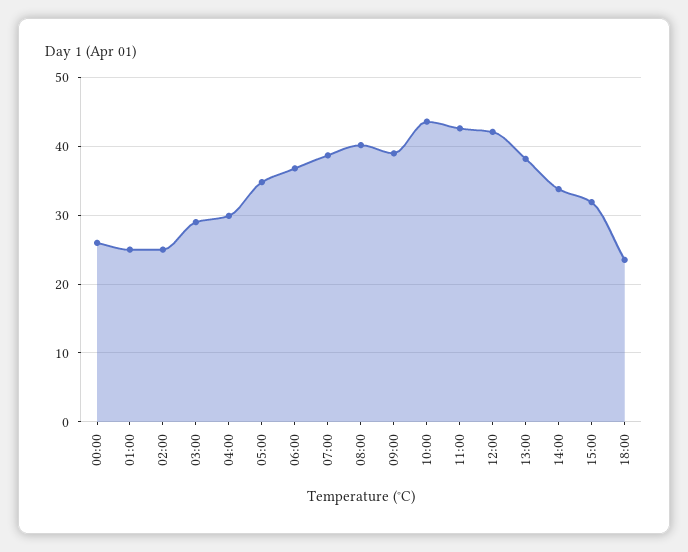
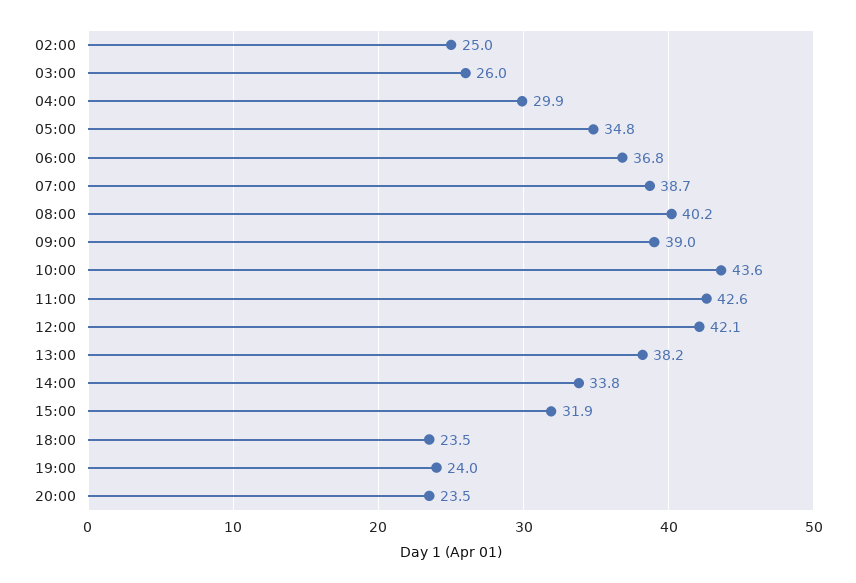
00:00: 26 -> none
01:00: 25 -> none
03:00: 29 -> 26
19:00: none -> 24
20:00: none -> 23.5

